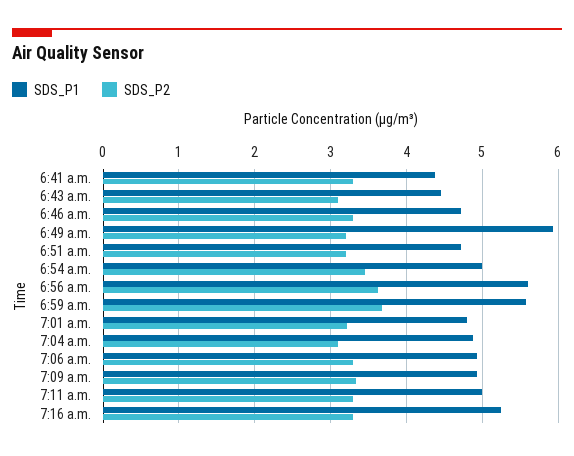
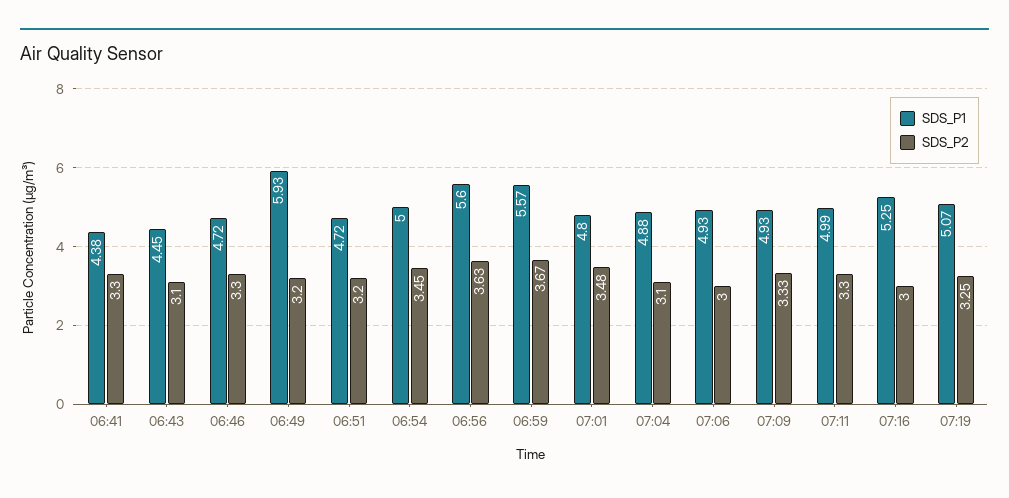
SDS_P2, 7:01 a.m.: 3.2 -> 3.48
SDS_P2, 7:06 a.m.: 3.3 -> 3
SDS_P2, 7:16 a.m.: 3.3 -> 3
SDS_P1, 07:19: none -> 5.07
SDS_P2, 07:19: none -> 3.25

